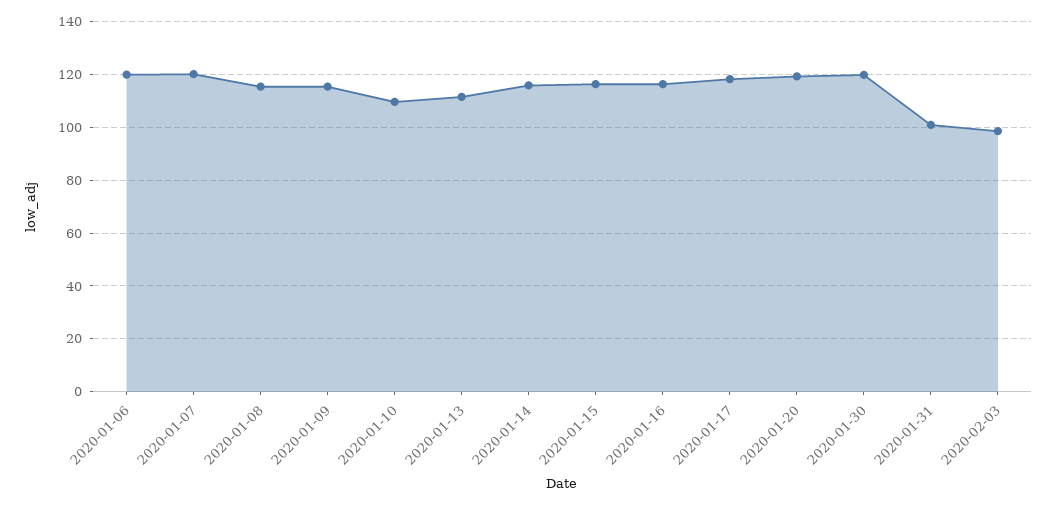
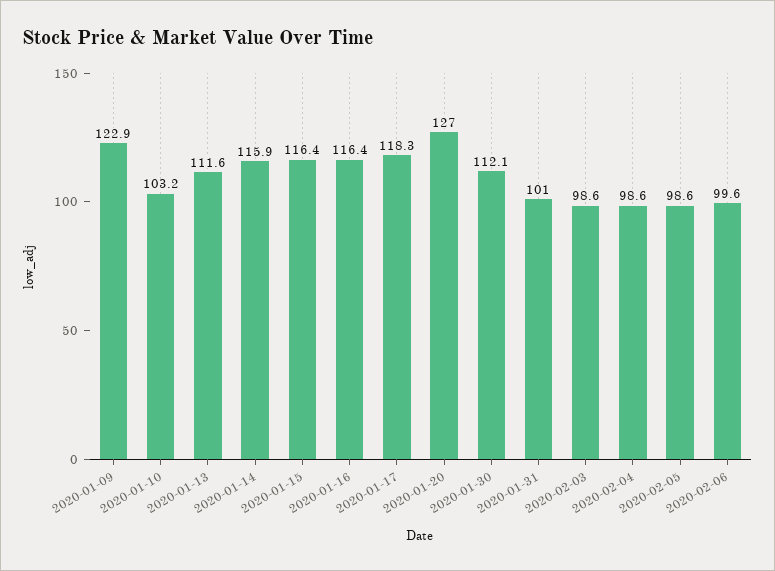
2020-01-06: 120 -> none
2020-01-07: 120 -> none
2020-01-08: 115 -> none
2020-01-09: 115 -> 122.9
2020-01-10: 110 -> 103.2
2020-01-20: 120 -> 127
2020-01-30: 120 -> 112.1
2020-02-04: none -> 98.6
2020-02-05: none -> 98.6
2020-02-06: none -> 99.6

